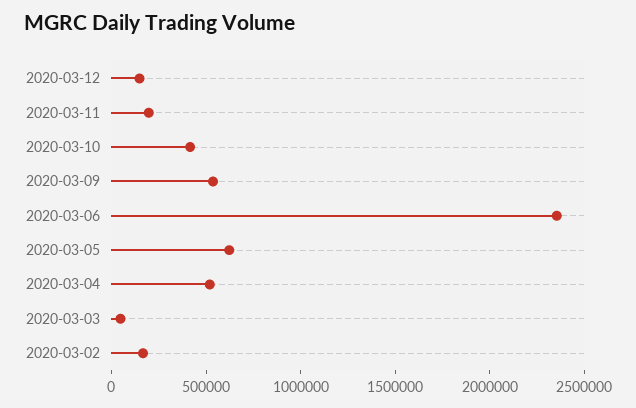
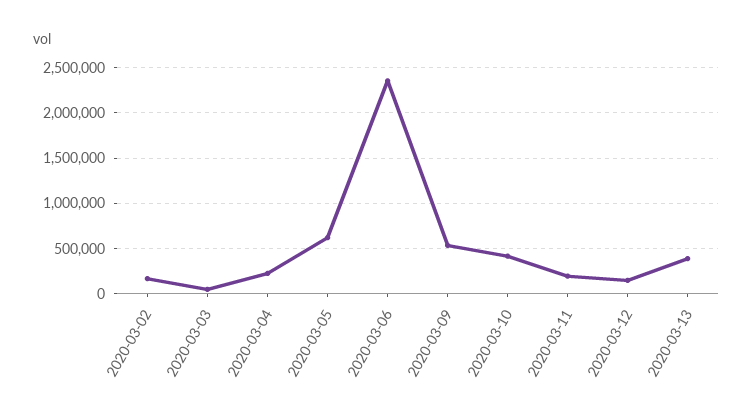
2020-03-04: 500000 -> 200000
2020-03-13: none -> 400000

